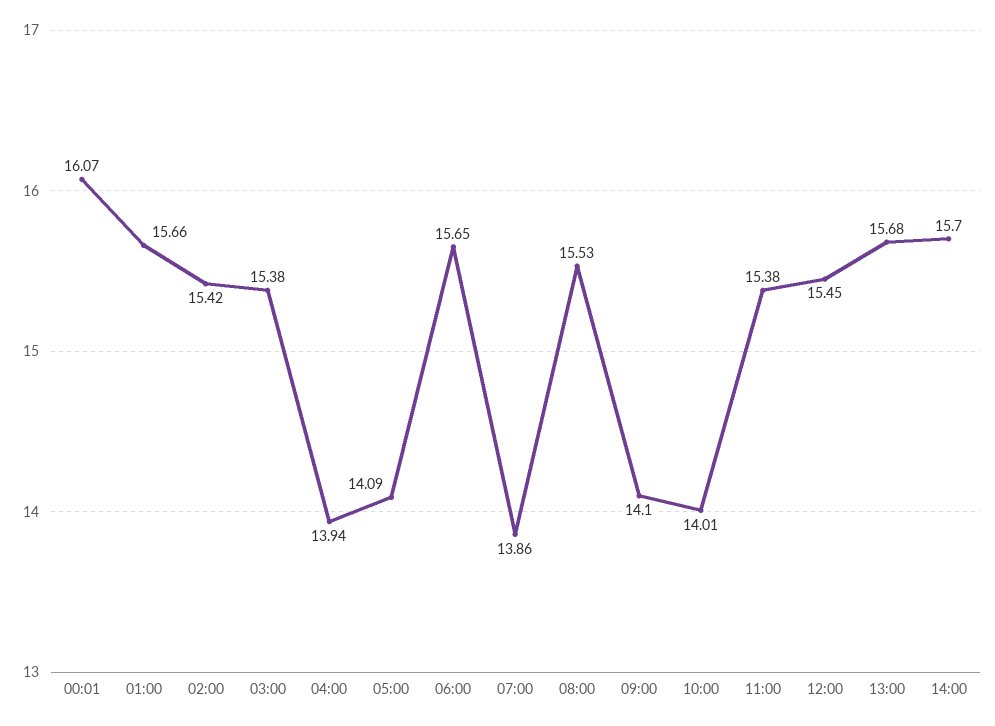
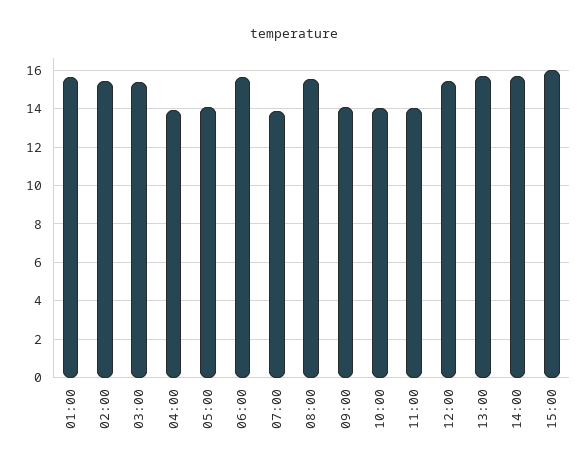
00:01: 16.07 -> none
11:00: 15.38 -> 14
15:00: none -> 16

